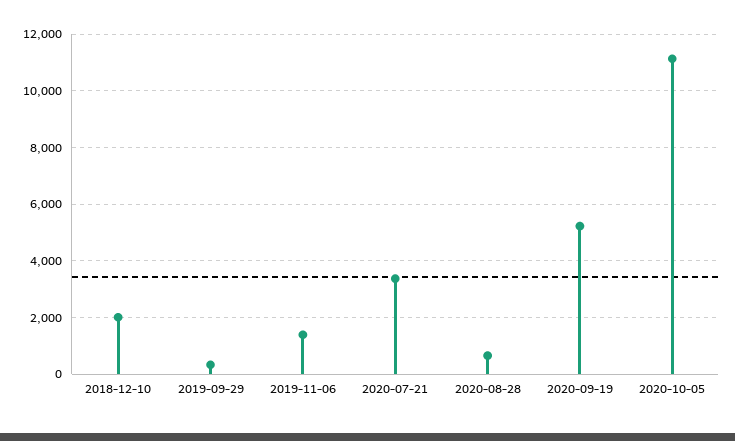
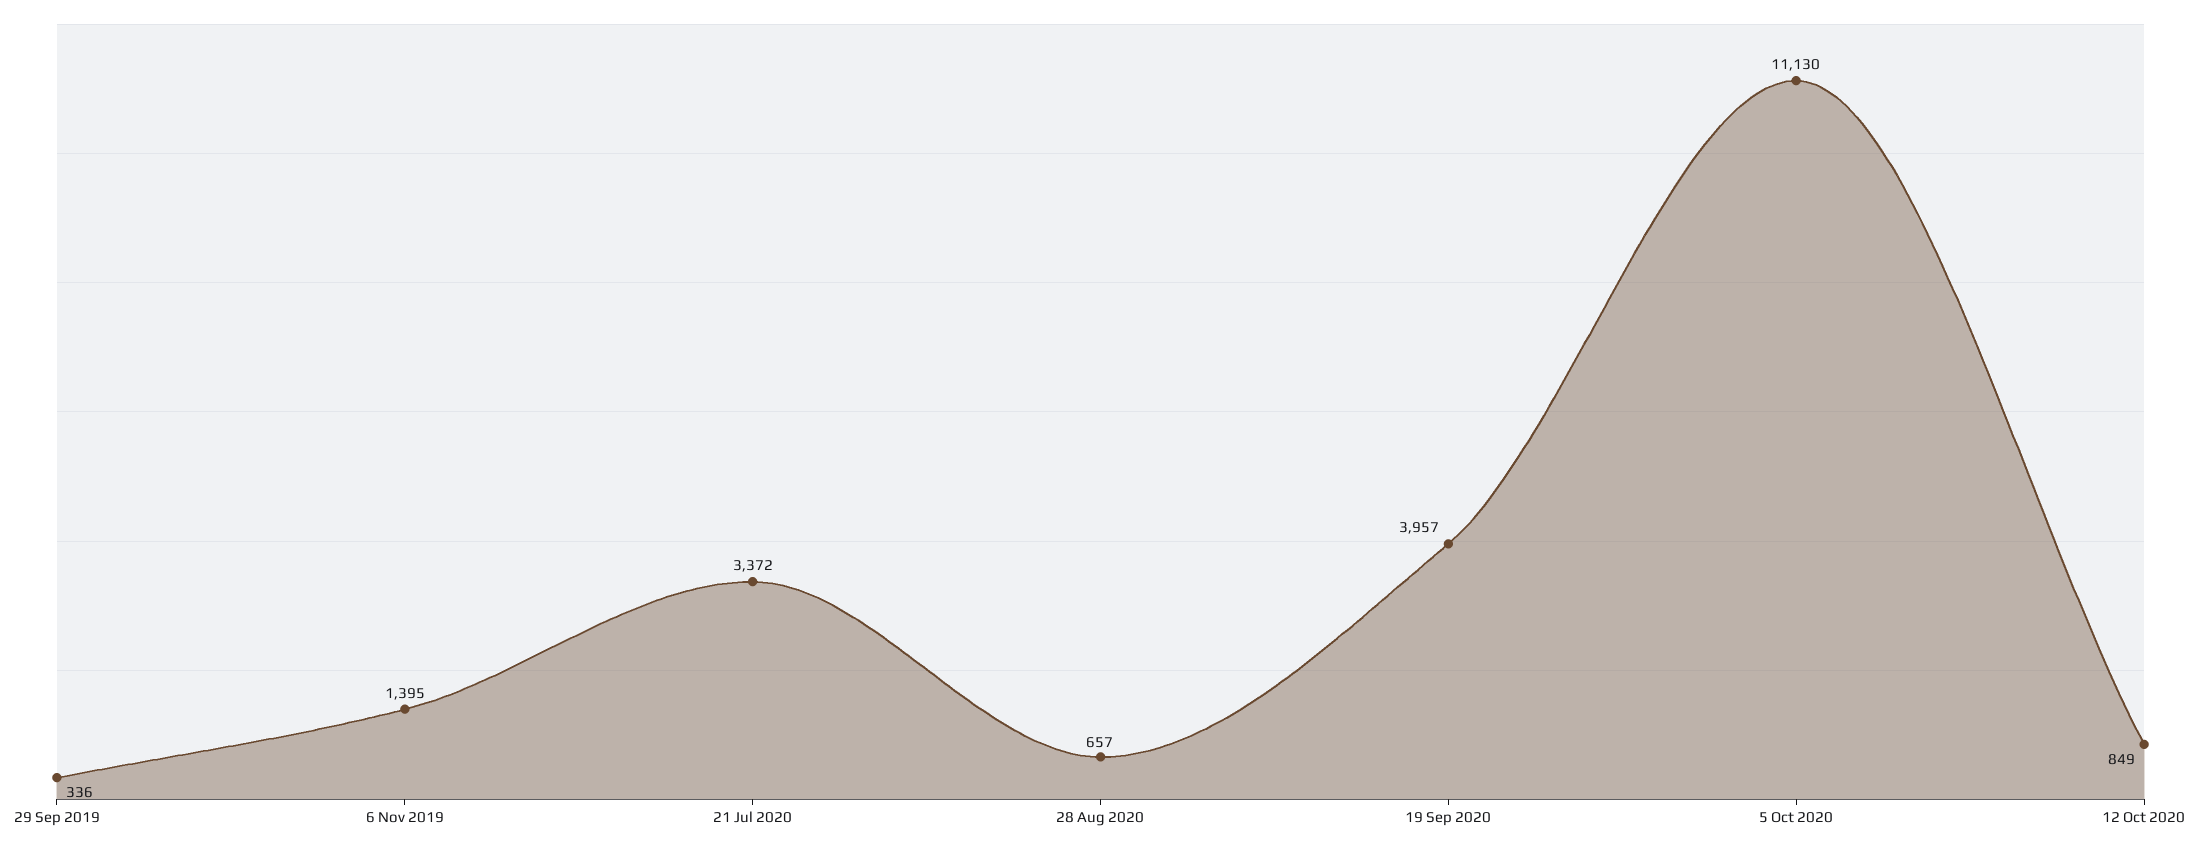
2018-12-10: 2000 -> none
2020-09-19: 5250 -> 3957
12 Oct 2020: none -> 849

